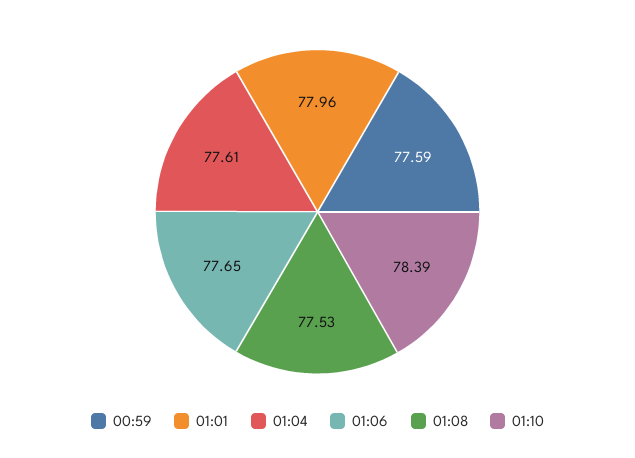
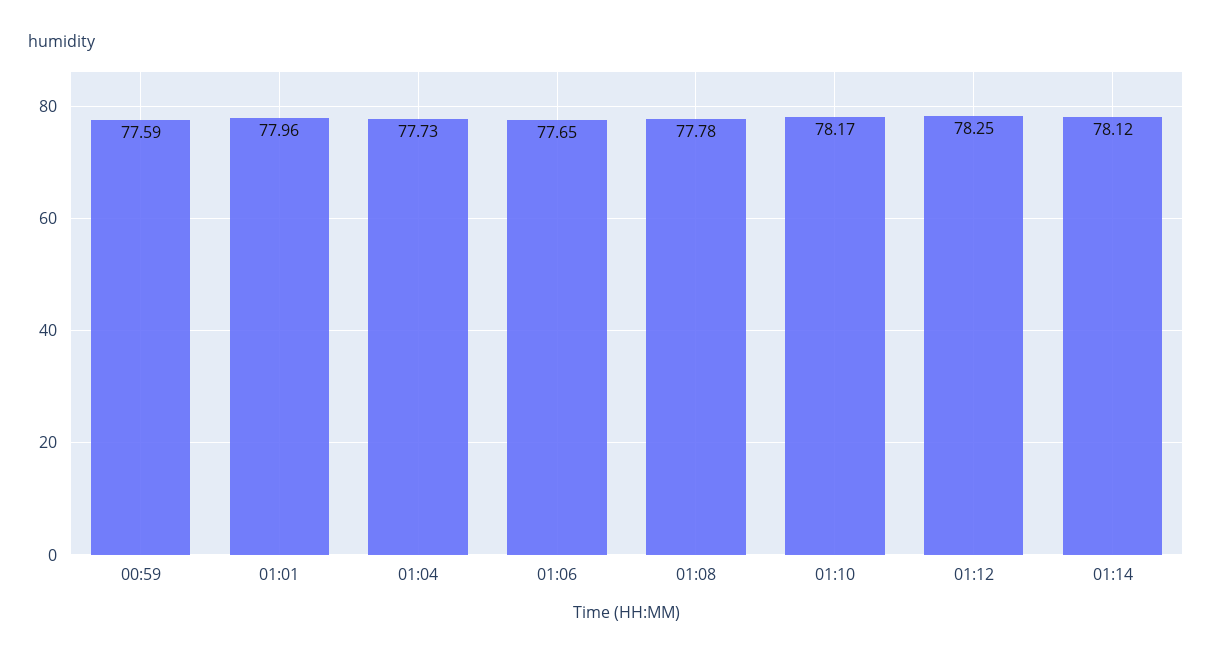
01:04: 77.61 -> 77.73
01:08: 77.53 -> 77.78
01:10: 78.39 -> 78.17
01:12: none -> 78.25
01:14: none -> 78.12

